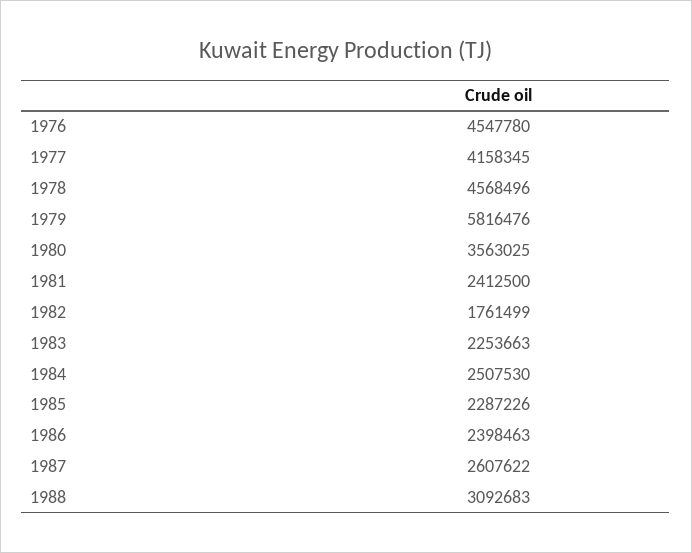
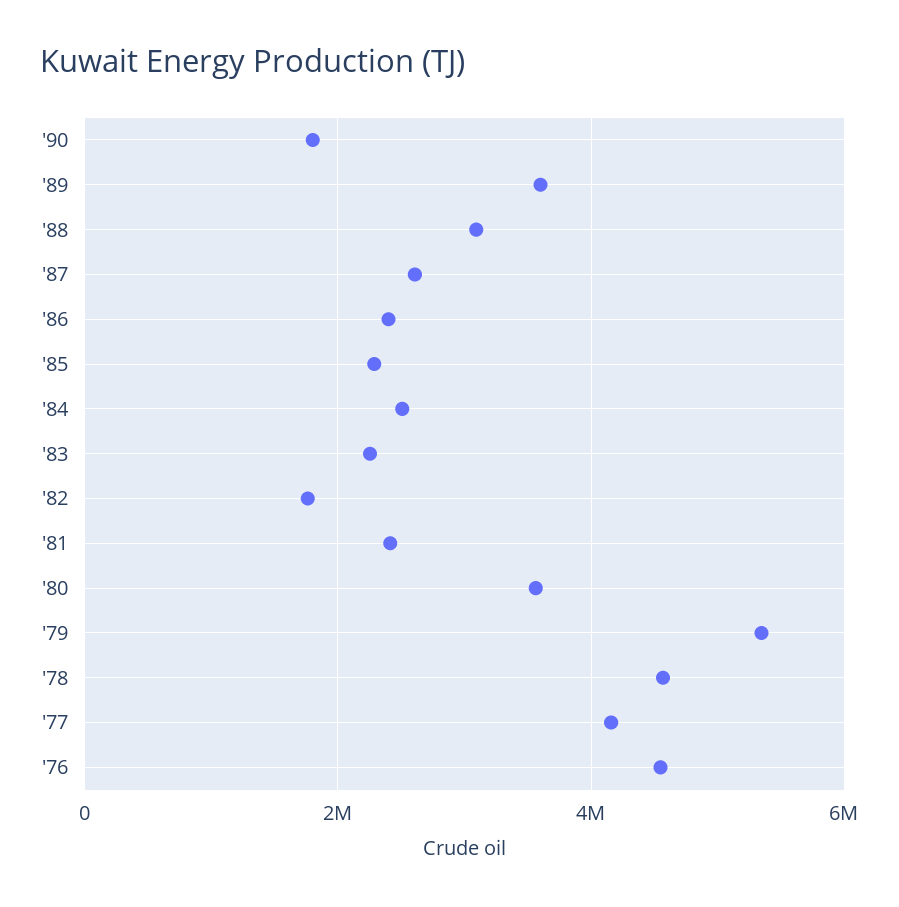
1979: 5816476 -> 5400000
'90: none -> 1800000
'89: none -> 3600000

